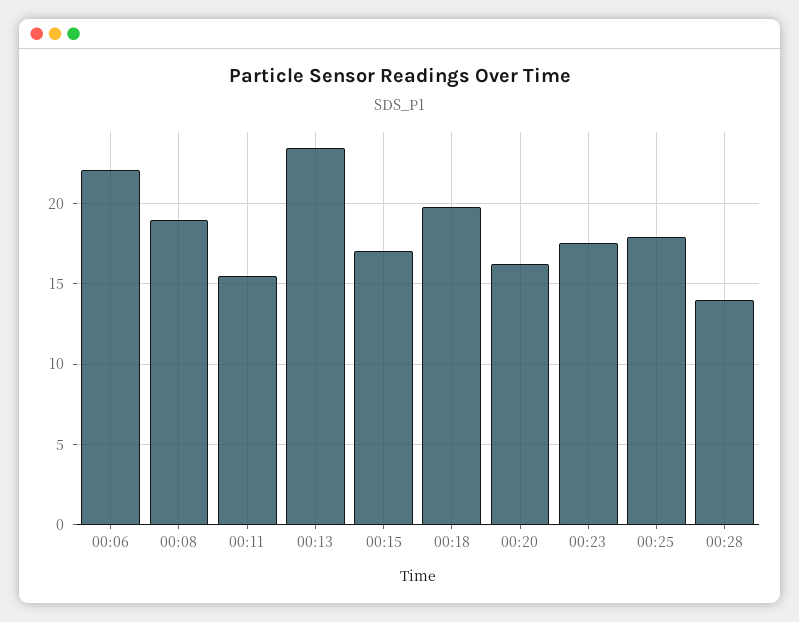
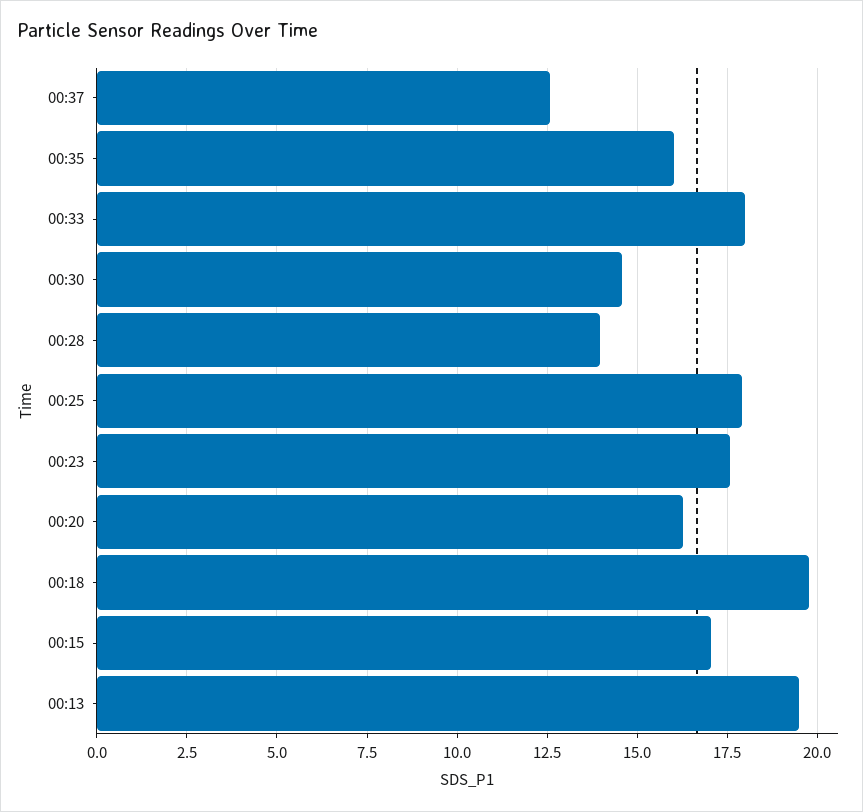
00:06: 22 -> none
00:08: 19 -> none
00:11: 15.5 -> none
00:13: 23.5 -> 19.5
00:37: none -> 12.5
00:35: none -> 16
00:33: none -> 18
00:30: none -> 14.5

